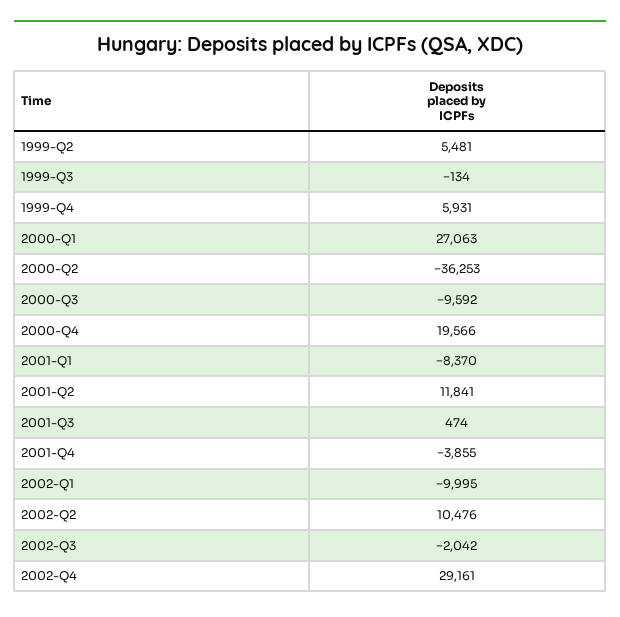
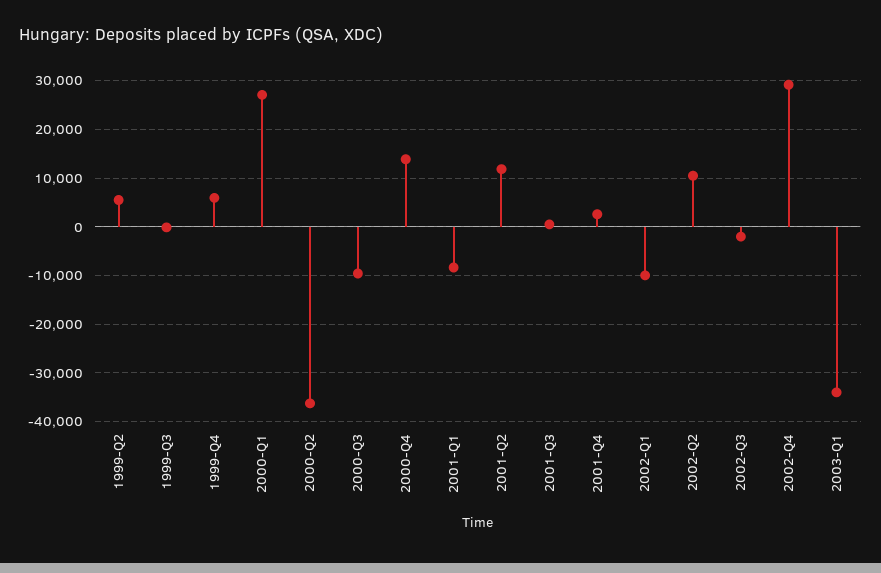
2000-Q4: 19566 -> 14000
2001-Q4: -3855 -> 2000
2003-Q1: none -> -34000

